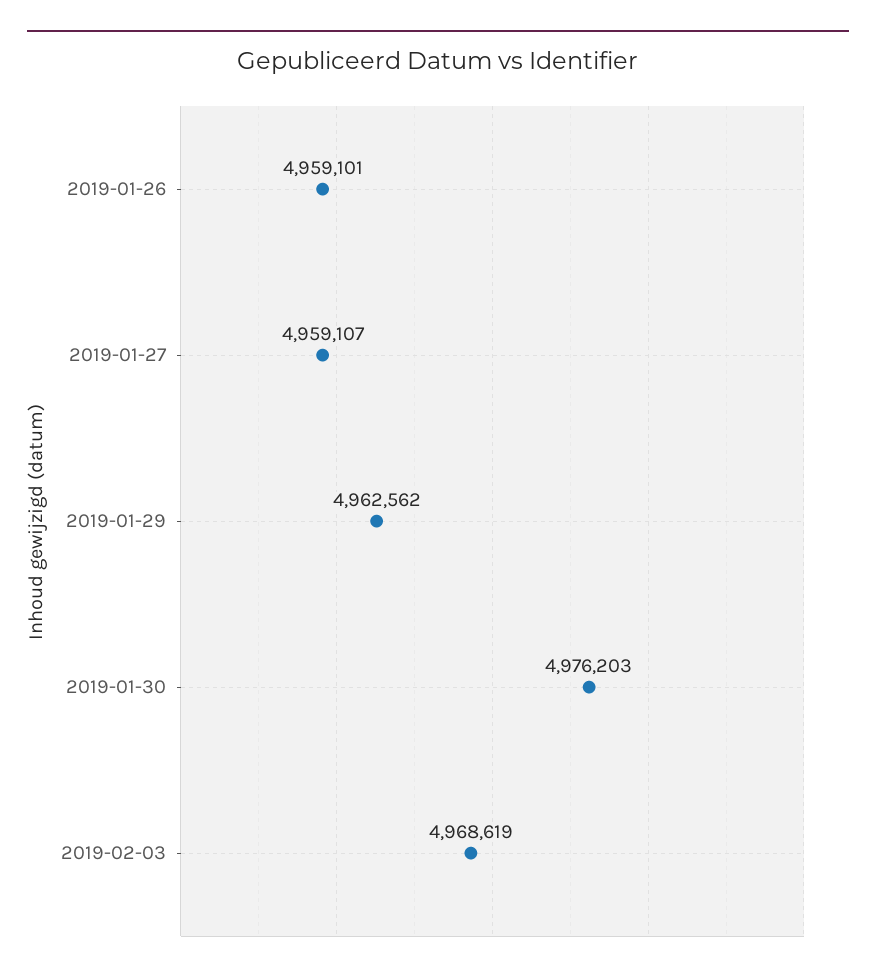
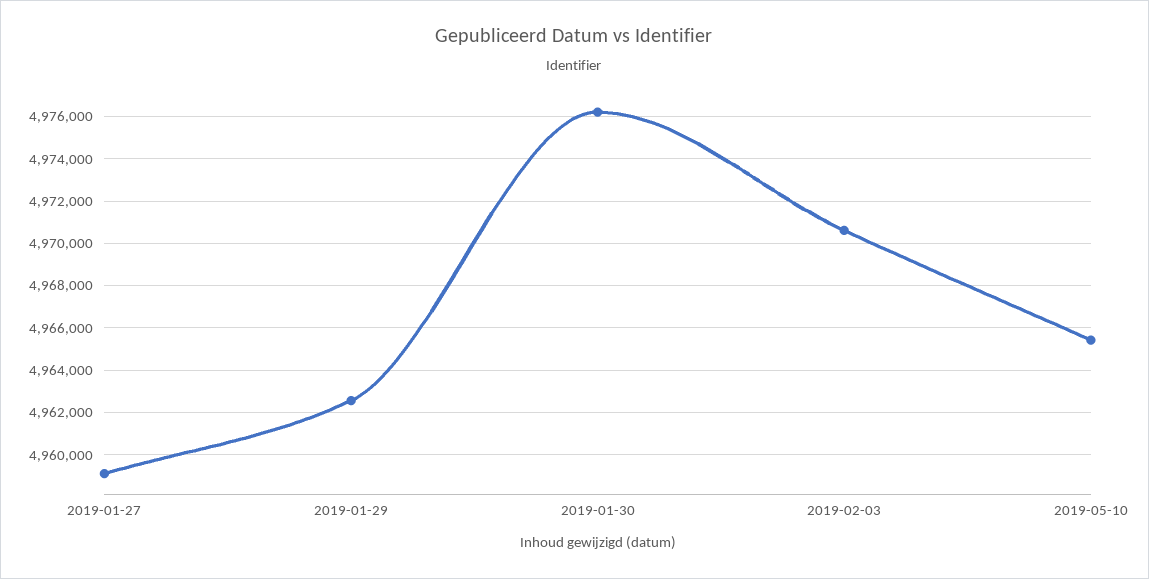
2019-01-26: 4959101 -> none
2019-02-03: 4968619 -> 4970500
2019-05-10: none -> 4965500

